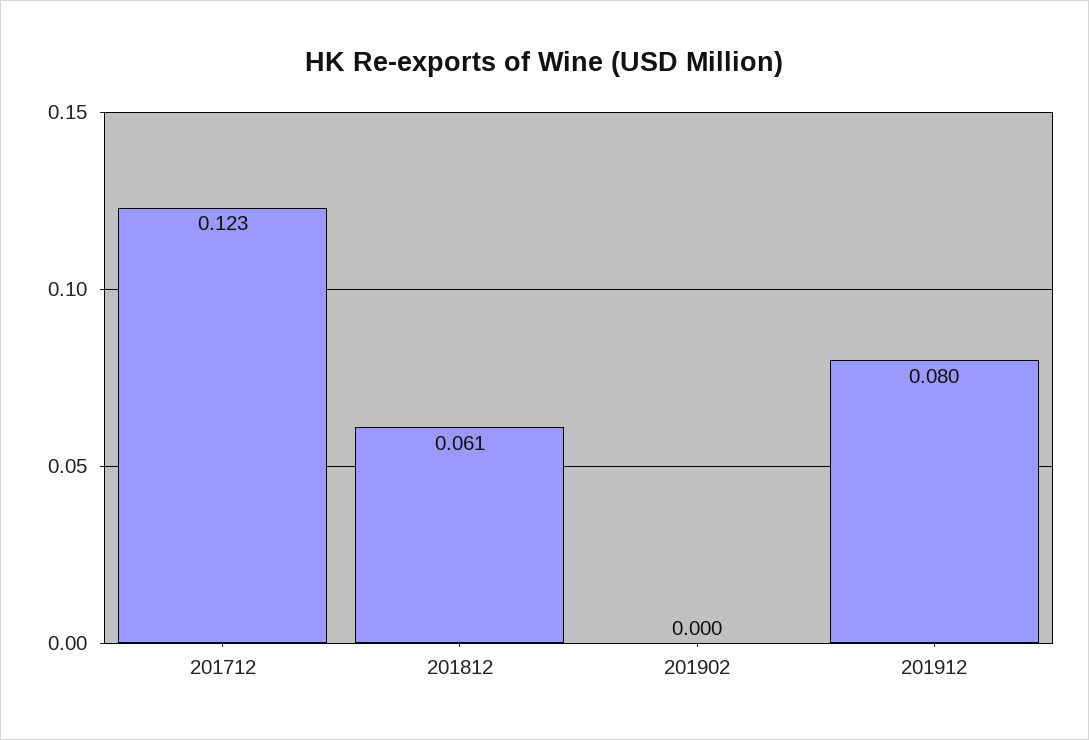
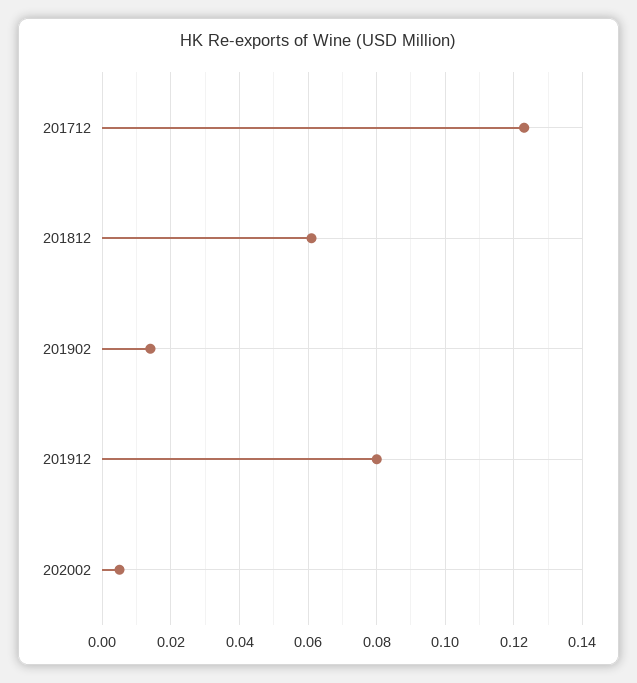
201902: 0 -> 0.015
202002: none -> 0.005

